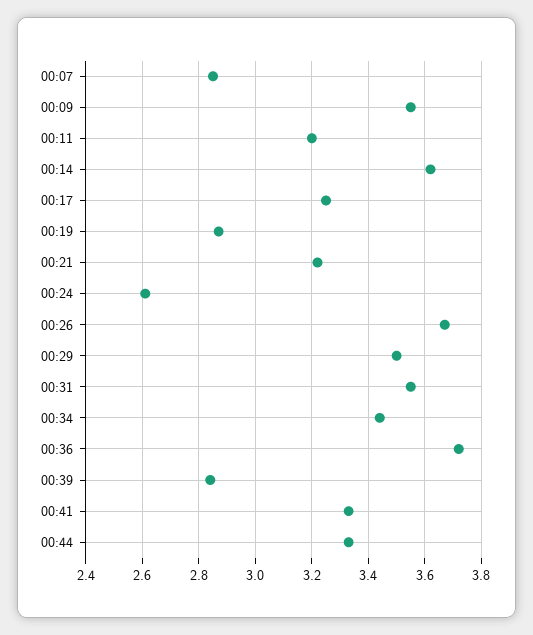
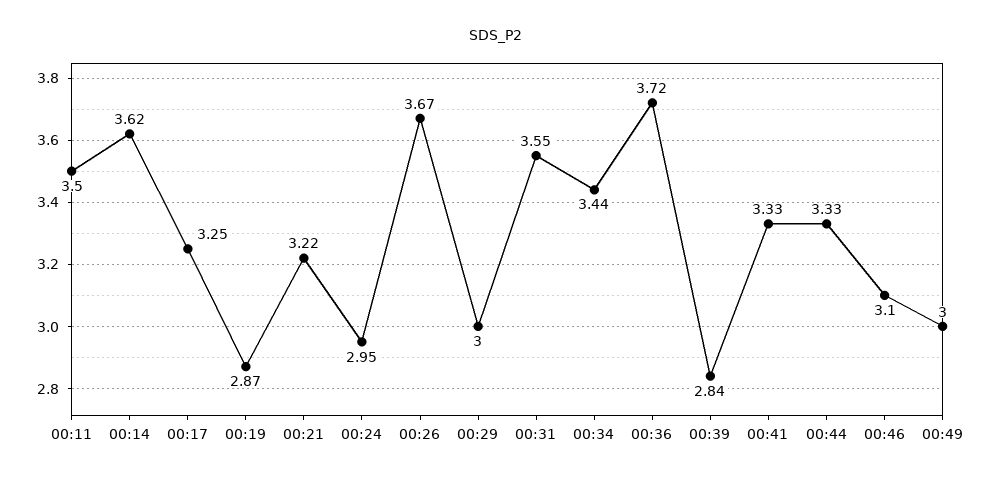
00:07: 2.85 -> none
00:09: 3.55 -> none
00:11: 3.2 -> 3.5
00:24: 2.6 -> 2.95
00:29: 3.5 -> 3
00:46: none -> 3.1
00:49: none -> 3

